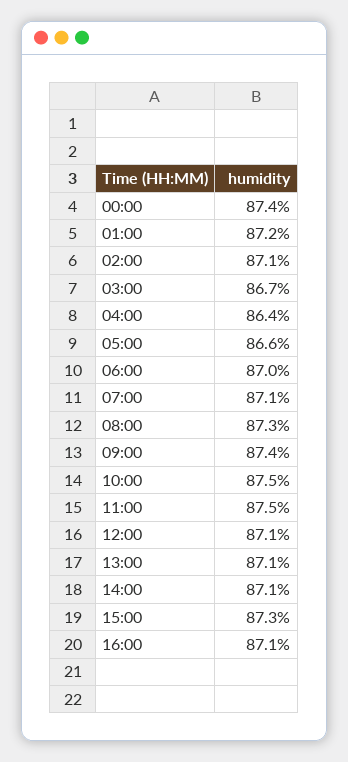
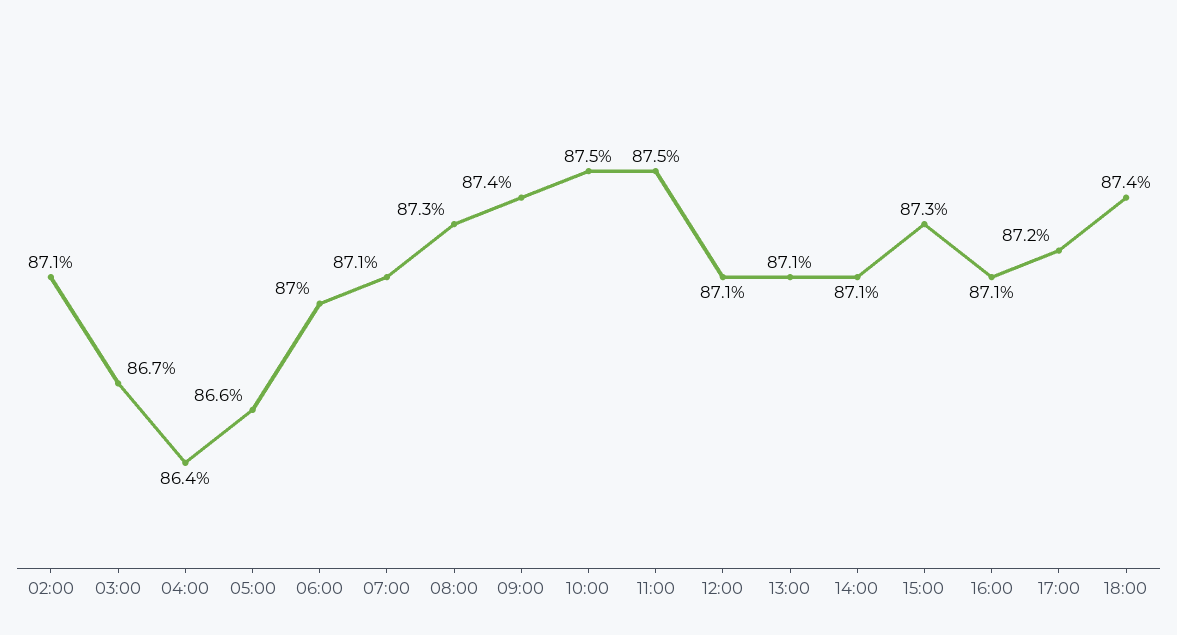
00:00: 87.4 -> none
01:00: 87.2 -> none
17:00: none -> 87.2
18:00: none -> 87.4

